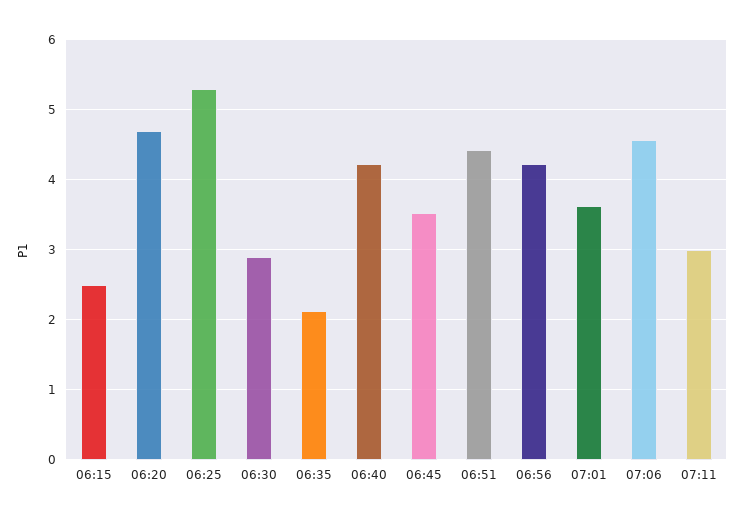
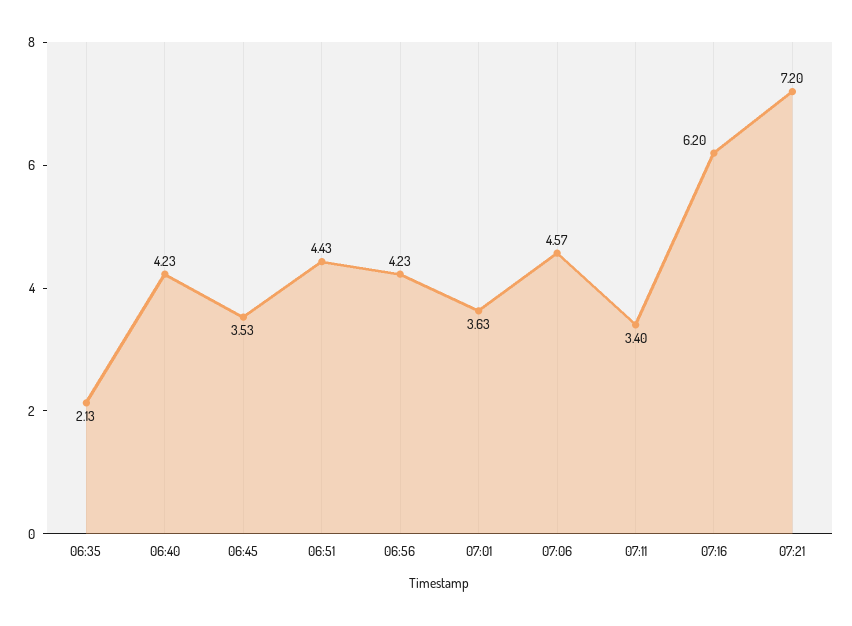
06:15: 2.5 -> none
06:20: 4.7 -> none
06:25: 5.3 -> none
06:30: 2.9 -> none
07:11: 3 -> 3.4
07:16: none -> 6.2
07:21: none -> 7.2

